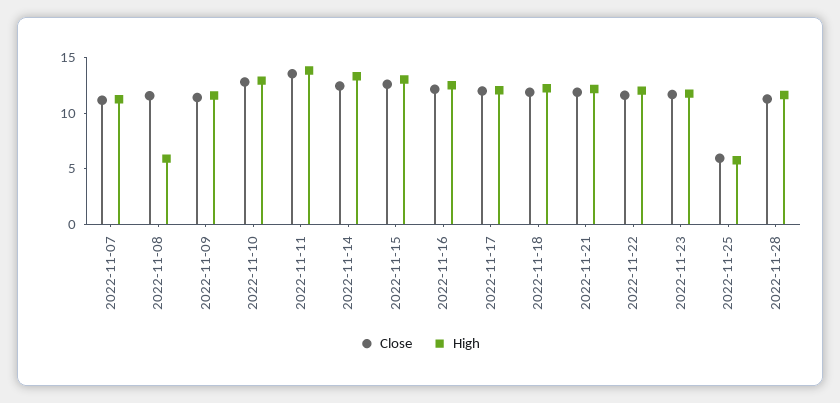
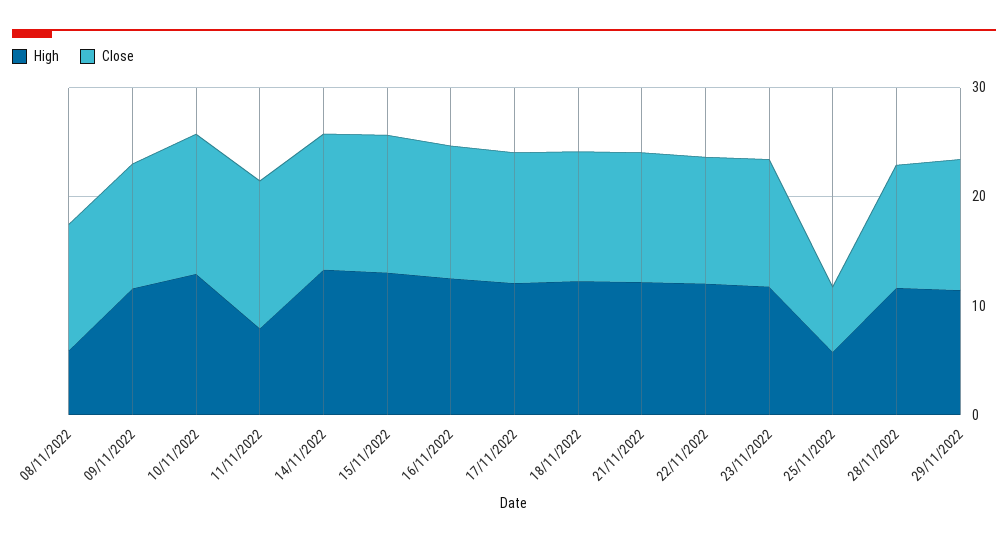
Close, 2022-11-07: 11 -> none
High, 2022-11-07: 11 -> none
High, 2022-11-11: 14 -> 8
High, 29/11/2022: none -> 12
Close, 29/11/2022: none -> 12

